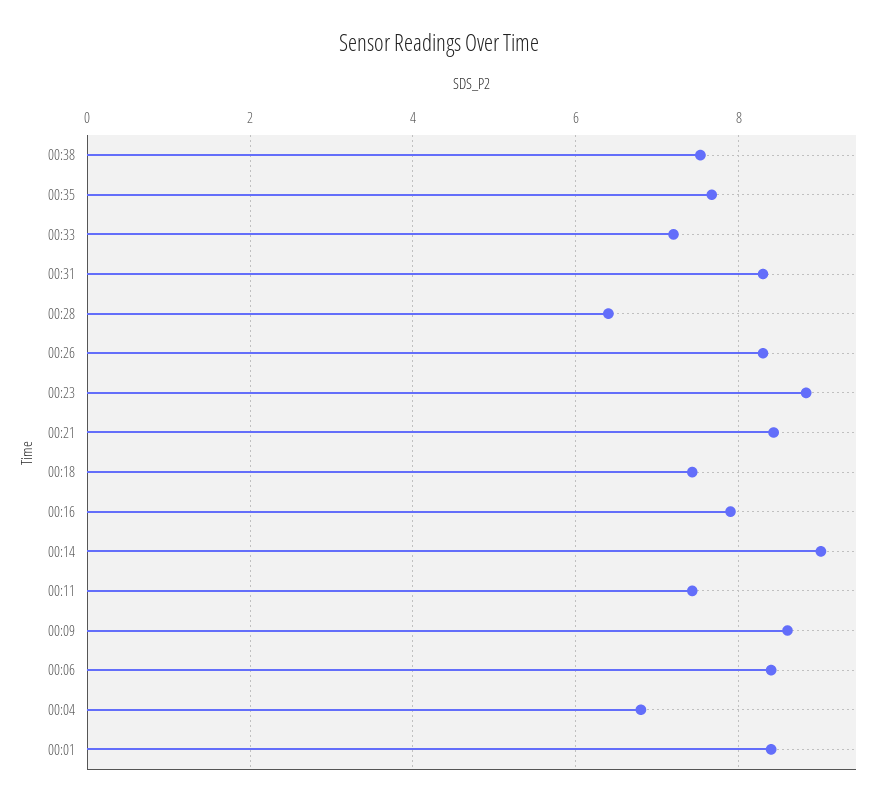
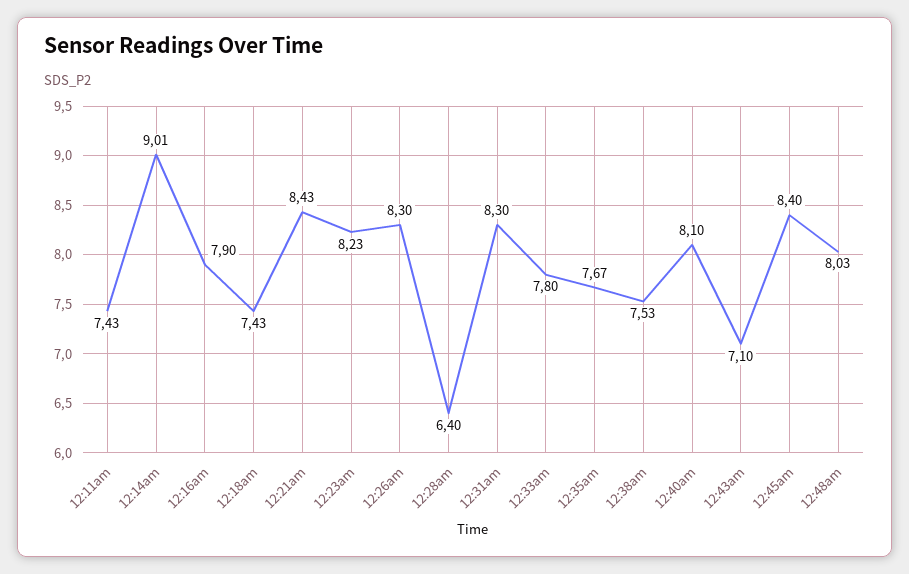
00:33: 7.2 -> 7.8
00:23: 8.8 -> 8.23
00:09: 8.6 -> none
00:06: 8.4 -> none
00:04: 6.8 -> none
00:01: 8.4 -> none
12:40am: none -> 8.1
12:43am: none -> 7.1
12:45am: none -> 8.4
12:48am: none -> 8.03

